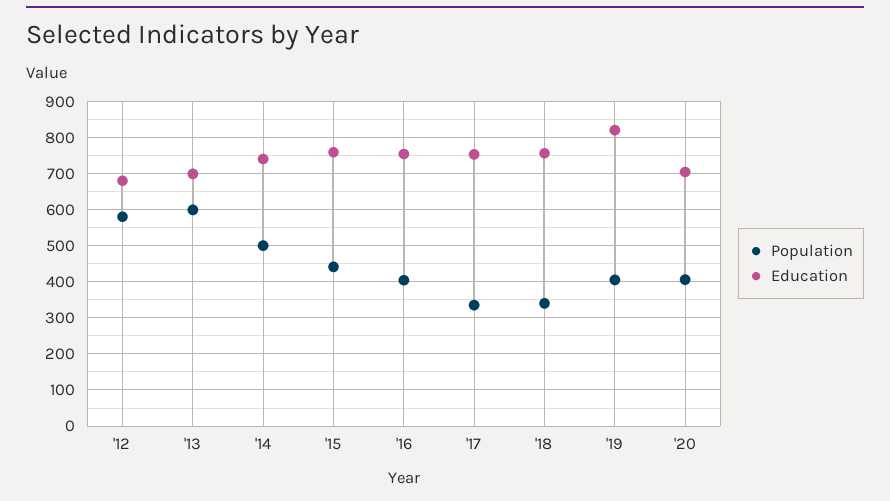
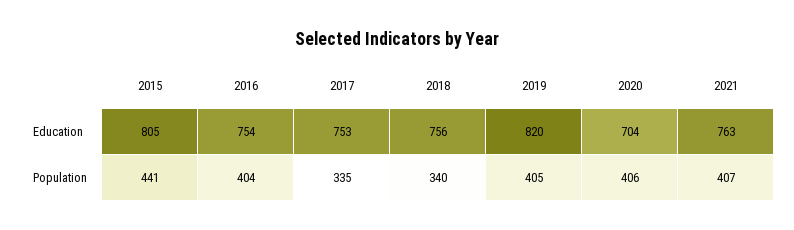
Population, '12: 580 -> none
Education, '12: 680 -> none
Population, '13: 600 -> none
Education, '13: 700 -> none
Population, '14: 500 -> none
Education, '14: 740 -> none
Education, '15: 760 -> 805
Education, 2021: none -> 763
Population, 2021: none -> 407

